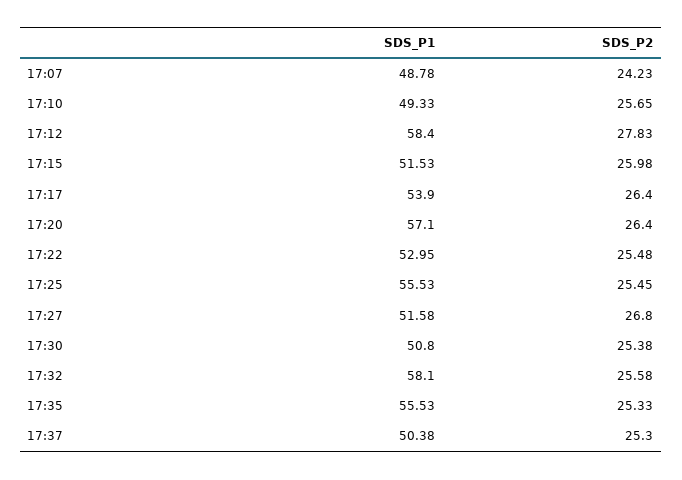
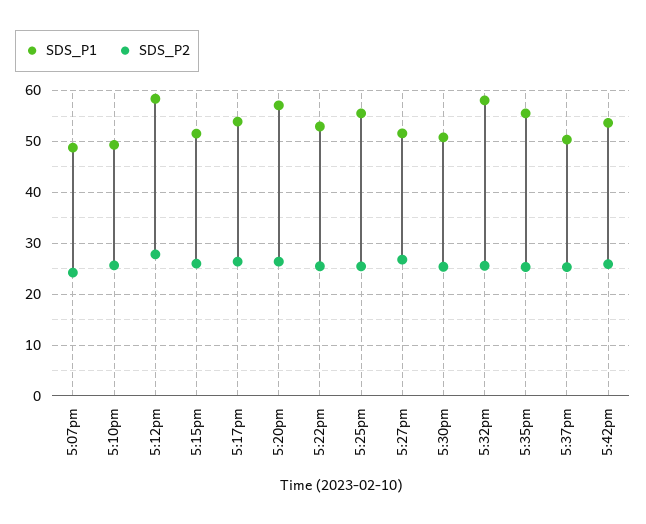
SDS_P1, 5:42pm: none -> 54
SDS_P2, 5:42pm: none -> 26

